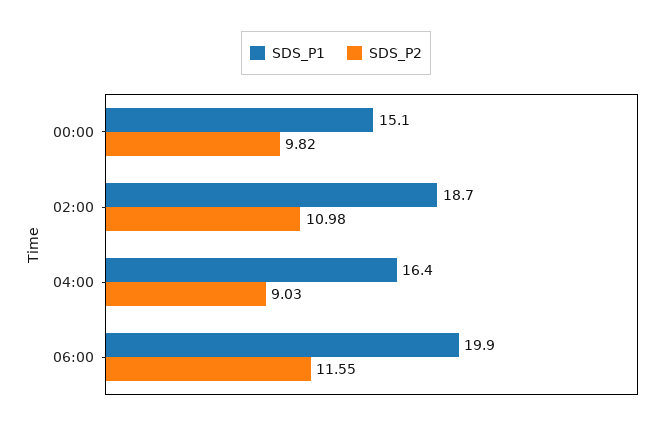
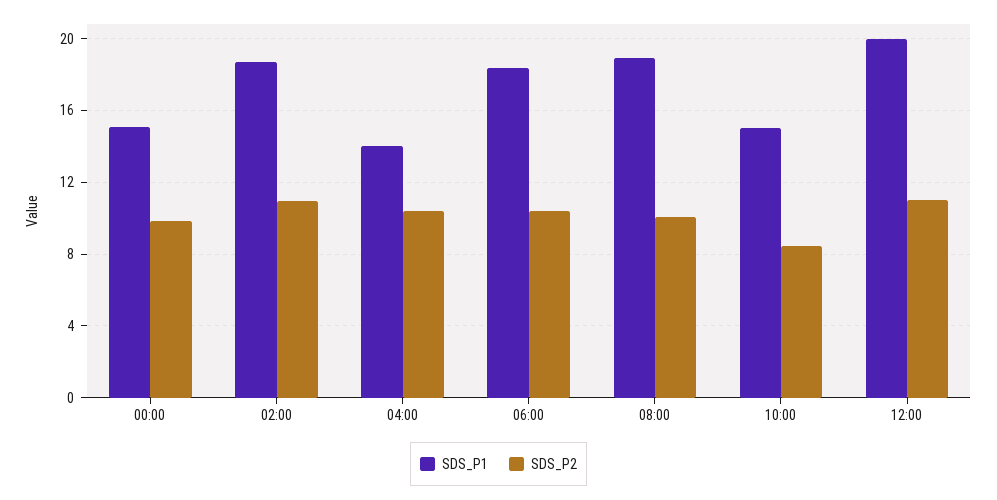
SDS_P1, 04:00: 16.4 -> 14
SDS_P2, 04:00: 9.03 -> 10.5
SDS_P1, 06:00: 19.9 -> 18.5
SDS_P2, 06:00: 11.55 -> 10.5
SDS_P1, 08:00: none -> 19
SDS_P2, 08:00: none -> 10
SDS_P1, 10:00: none -> 15
SDS_P2, 10:00: none -> 8.5
SDS_P1, 12:00: none -> 20
SDS_P2, 12:00: none -> 11

